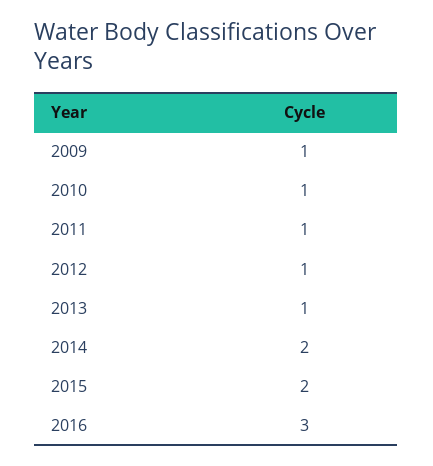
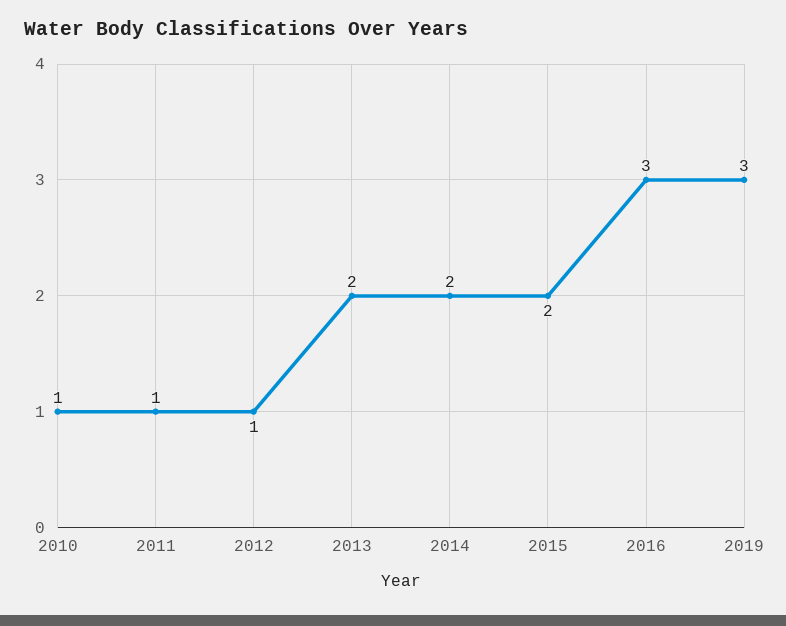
2009: 1 -> none
2013: 1 -> 2
2019: none -> 3

